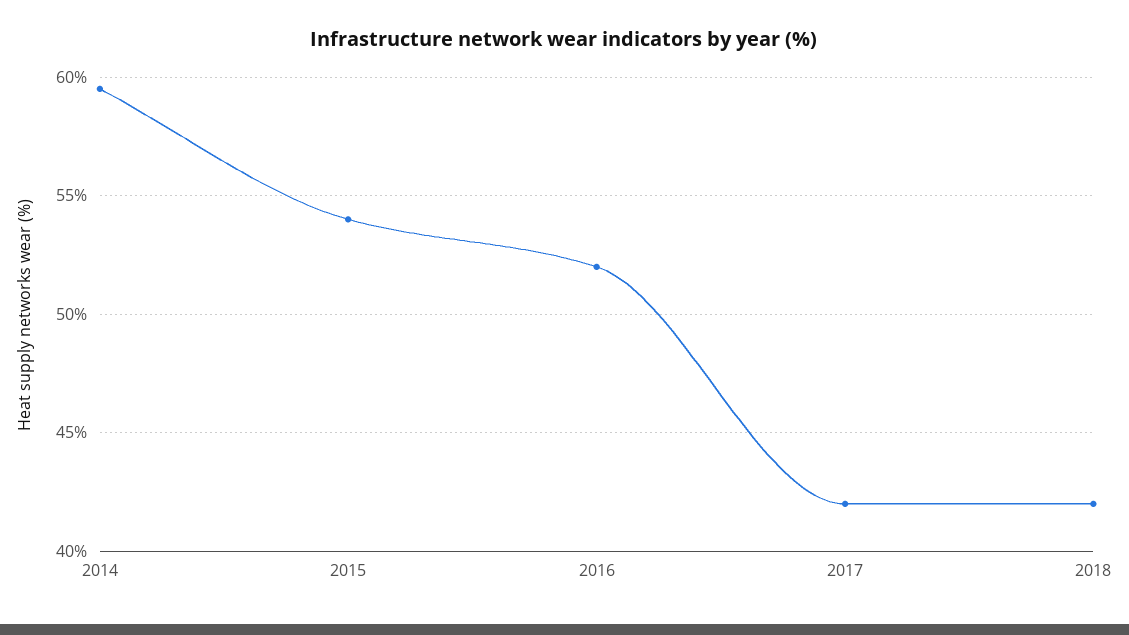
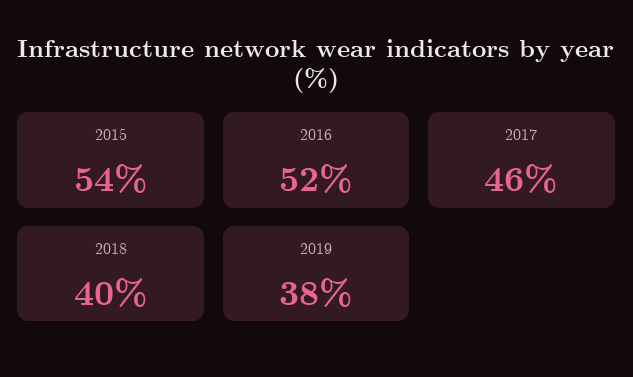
2014: 59.5 -> none
2017: 42 -> 46
2018: 42 -> 40
2019: none -> 38

